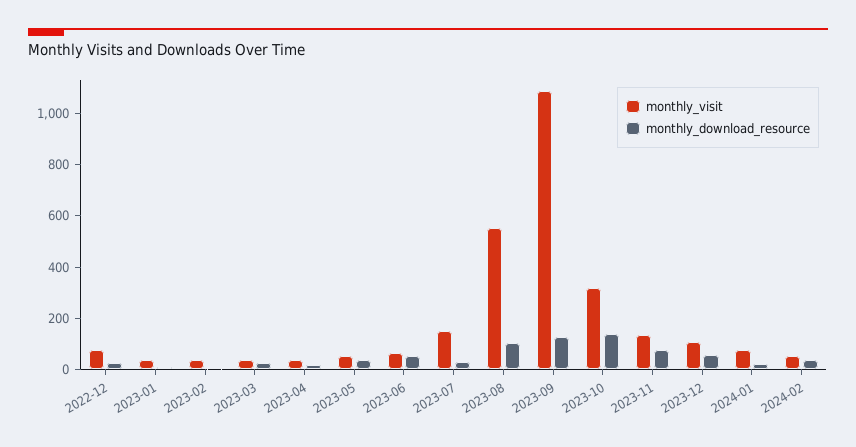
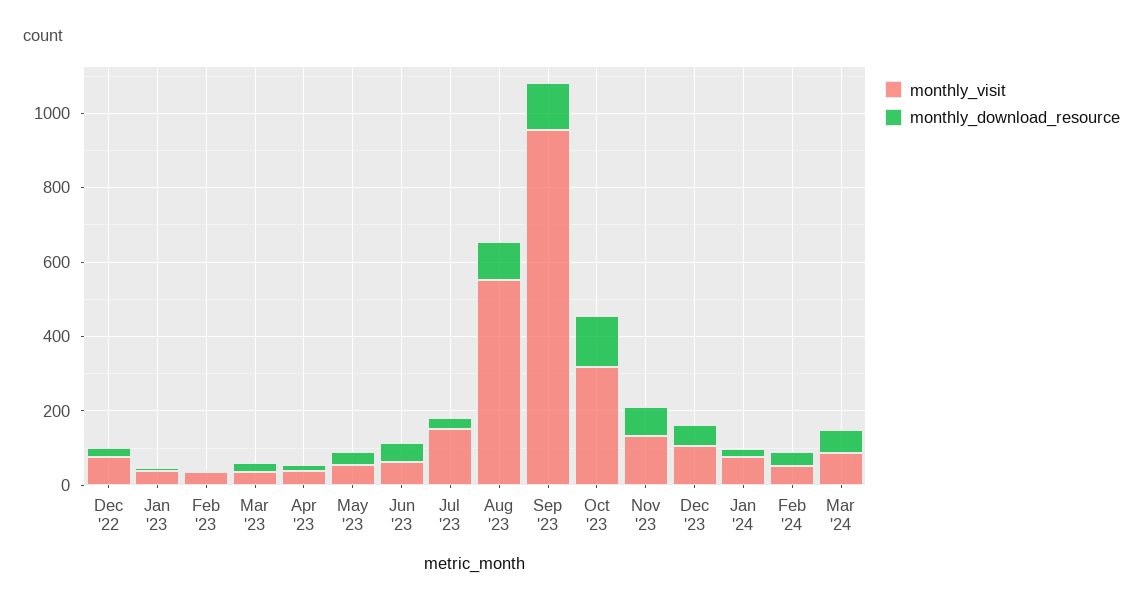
monthly_visit, 2023-09: 1100 -> 950
monthly_visit, Mar '24: none -> 100
monthly_download_resource, Mar '24: none -> 50

